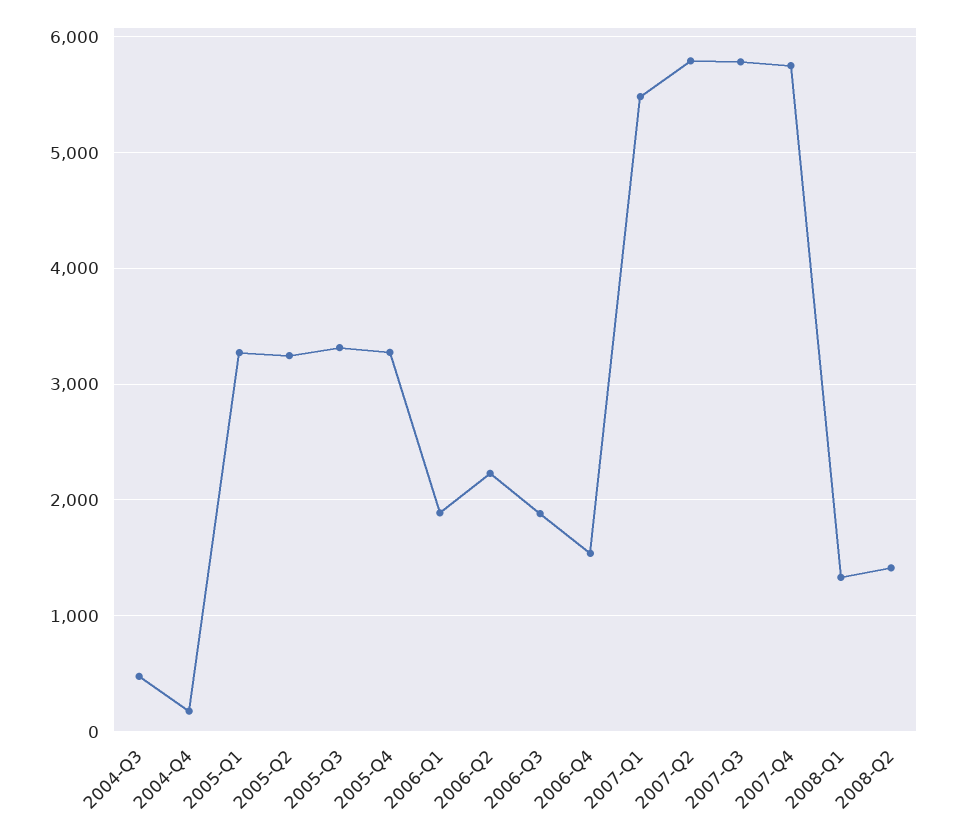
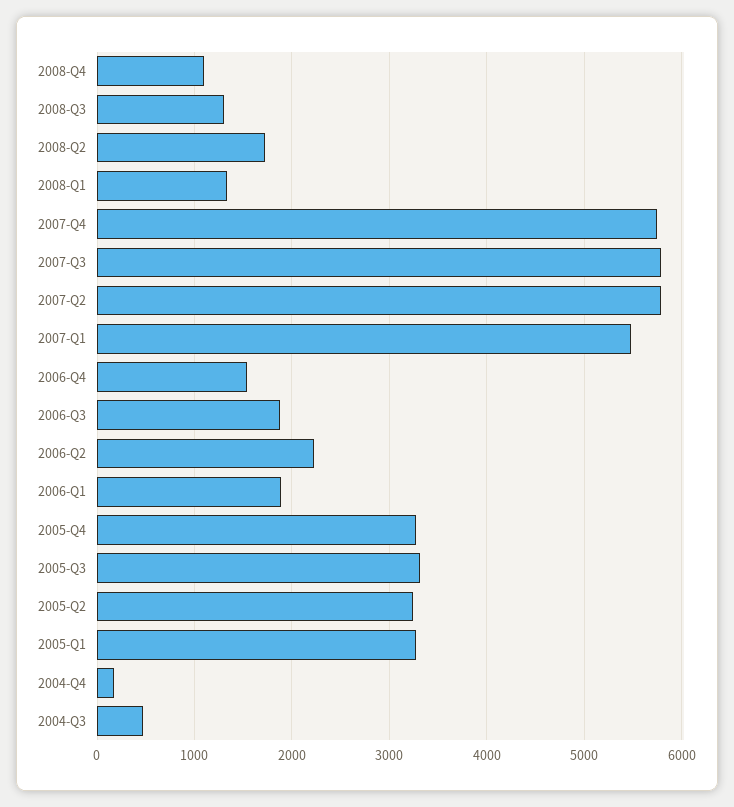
2008-Q2: 1400 -> 1700
2008-Q4: none -> 1100
2008-Q3: none -> 1300

